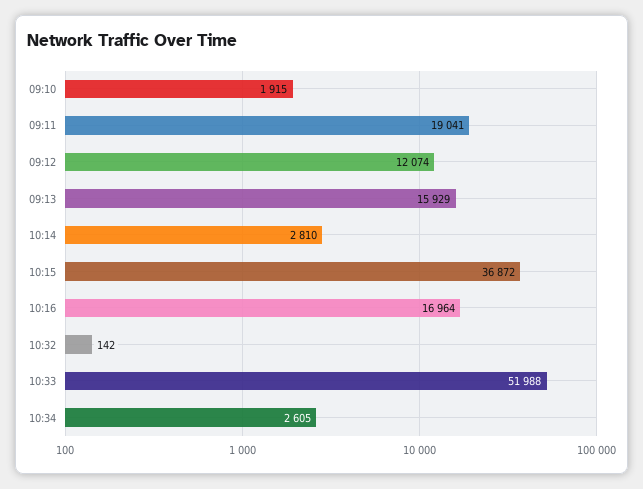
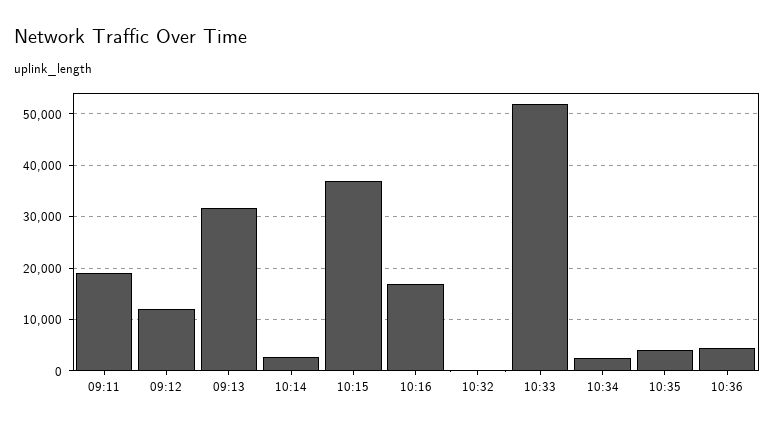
09:10: 1915 -> none
09:13: 15929 -> 32000
10:35: none -> 4000
10:36: none -> 4000

